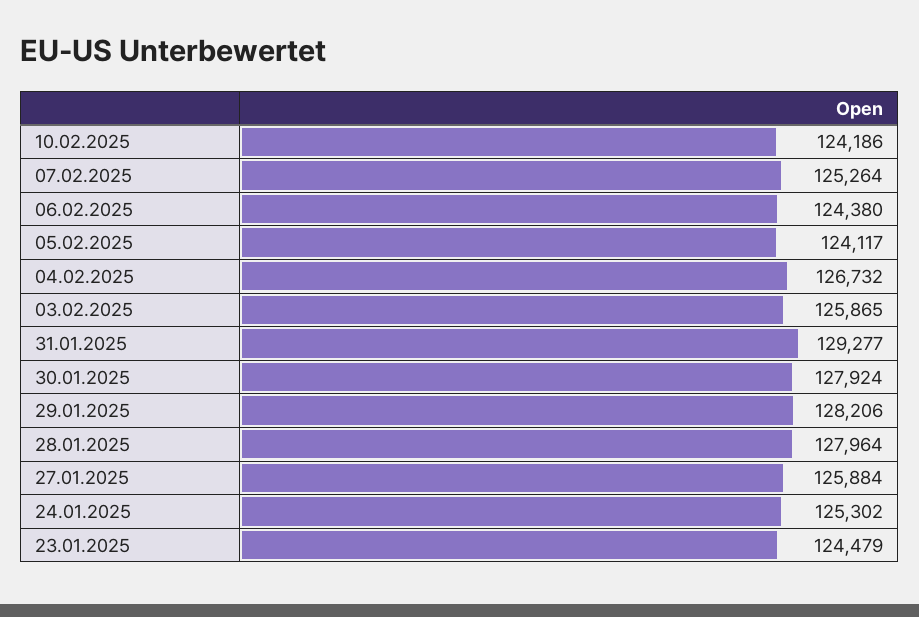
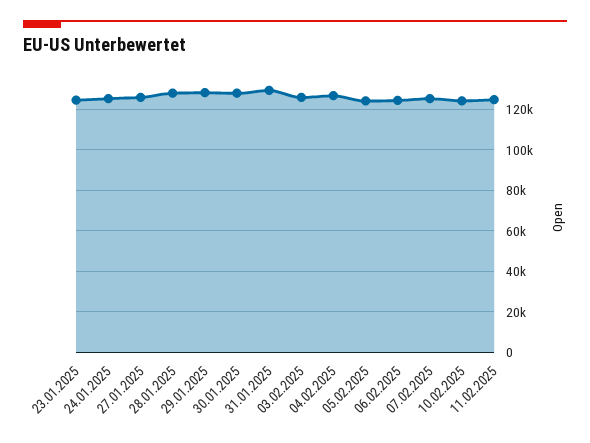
11.02.2025: none -> 125000

